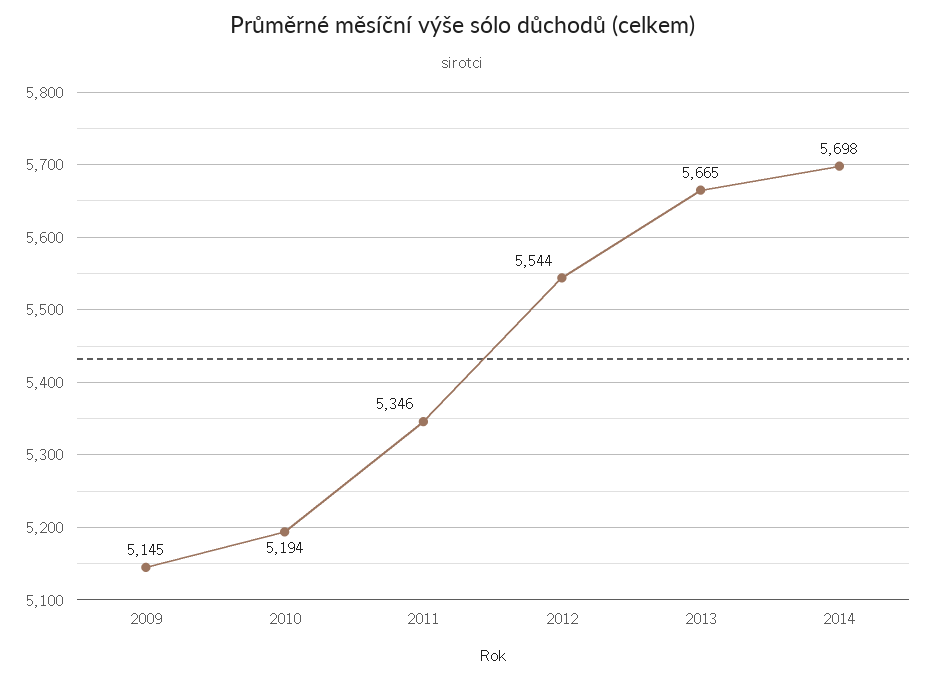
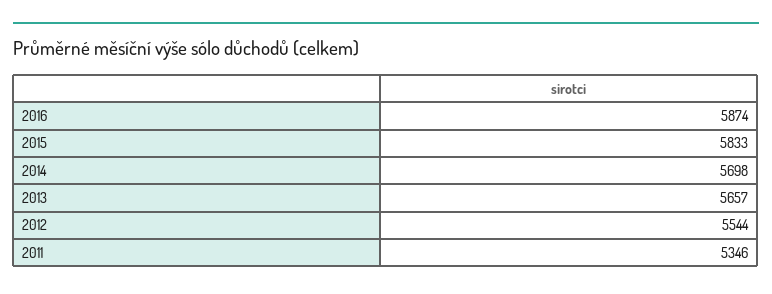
2009: 5145 -> none
2010: 5194 -> none
2013: 5665 -> 5657
2016: none -> 5874
2015: none -> 5833

